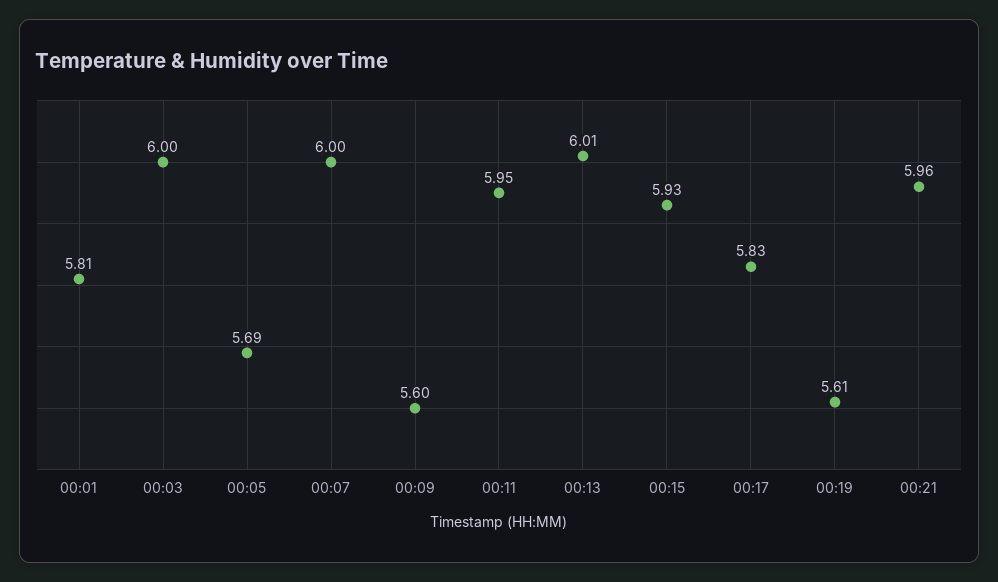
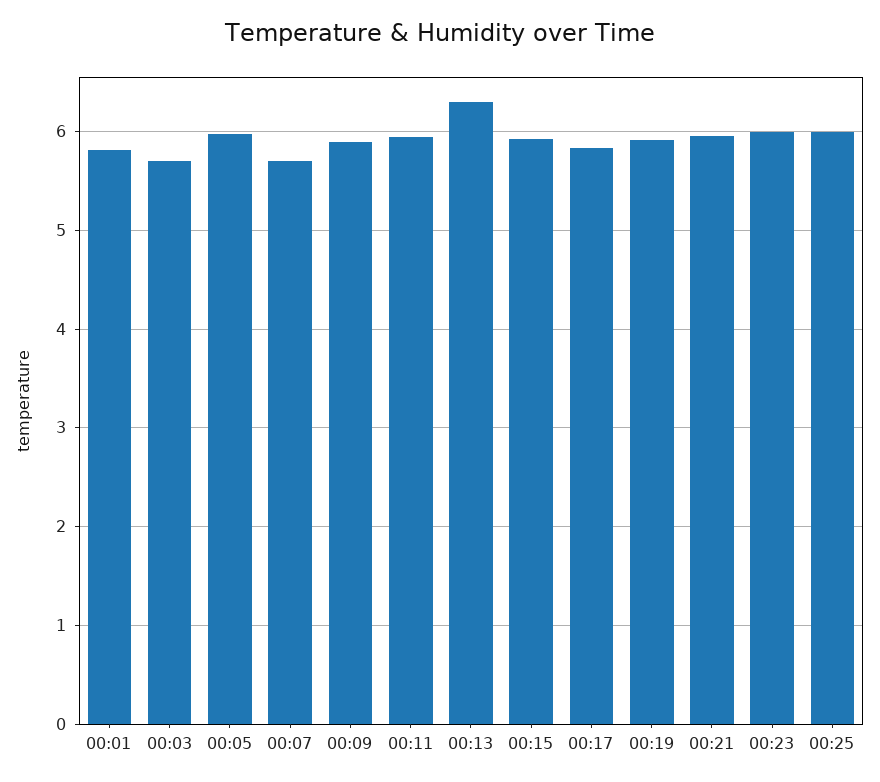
00:03: 6 -> 5.7
00:05: 5.69 -> 6
00:07: 6 -> 5.7
00:09: 5.6 -> 5.9
00:13: 6.01 -> 6.3
00:19: 5.61 -> 5.9
00:23: none -> 6
00:25: none -> 6

